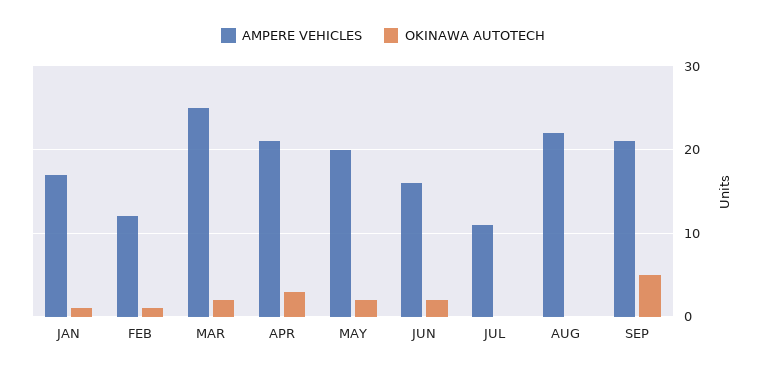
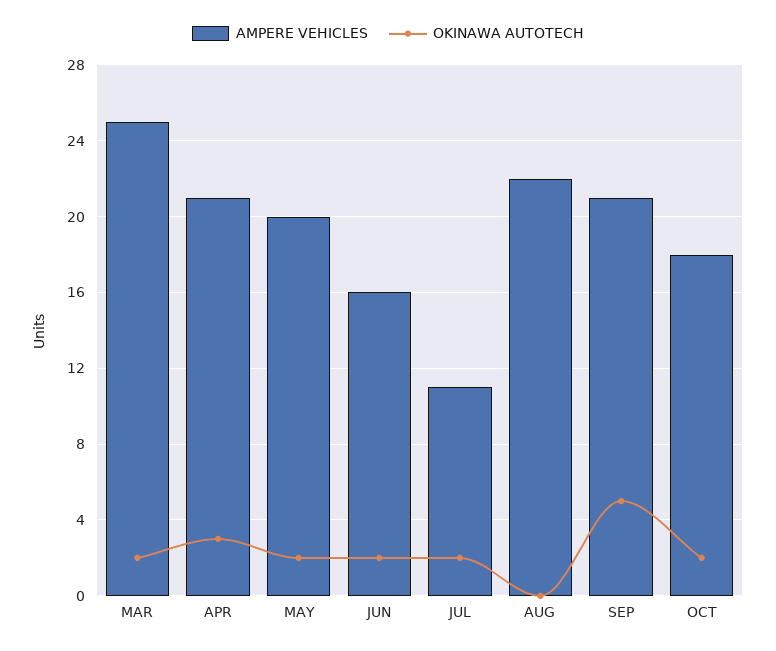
AMPERE VEHICLES, JAN: 17 -> none
OKINAWA AUTOTECH, JAN: 1 -> none
AMPERE VEHICLES, FEB: 12 -> none
OKINAWA AUTOTECH, FEB: 1 -> none
OKINAWA AUTOTECH, JUL: 0 -> 2
AMPERE VEHICLES, OCT: none -> 18
OKINAWA AUTOTECH, OCT: none -> 2

